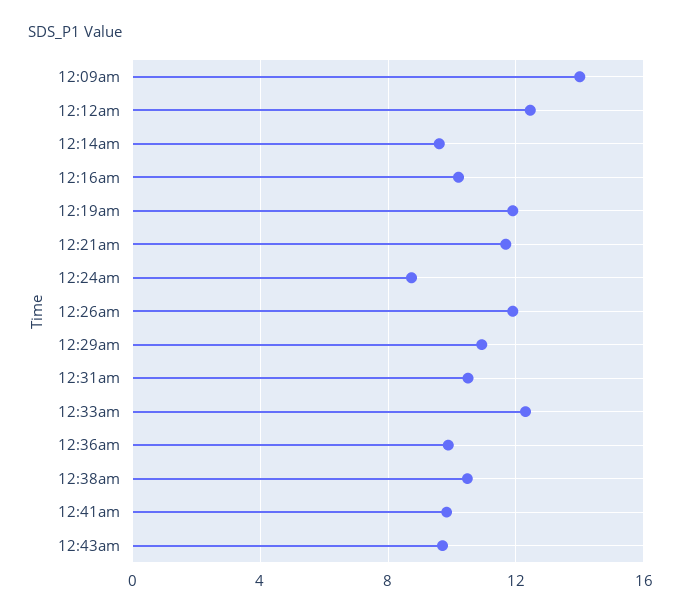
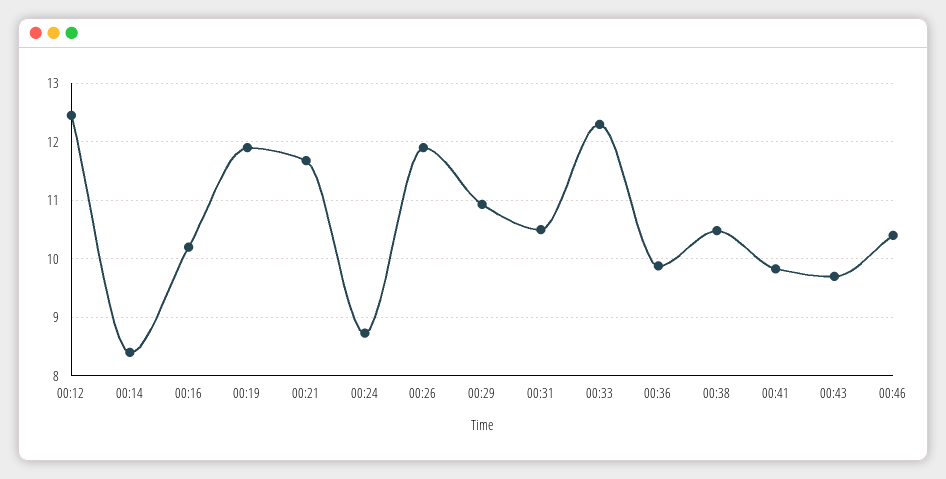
12:09am: 14 -> none
12:14am: 9.5 -> 8.4
00:46: none -> 10.4

